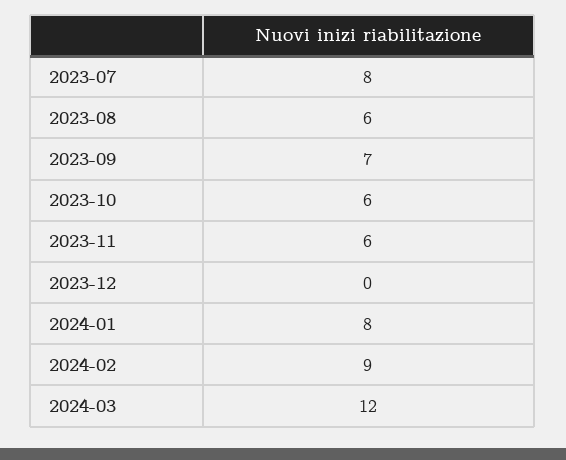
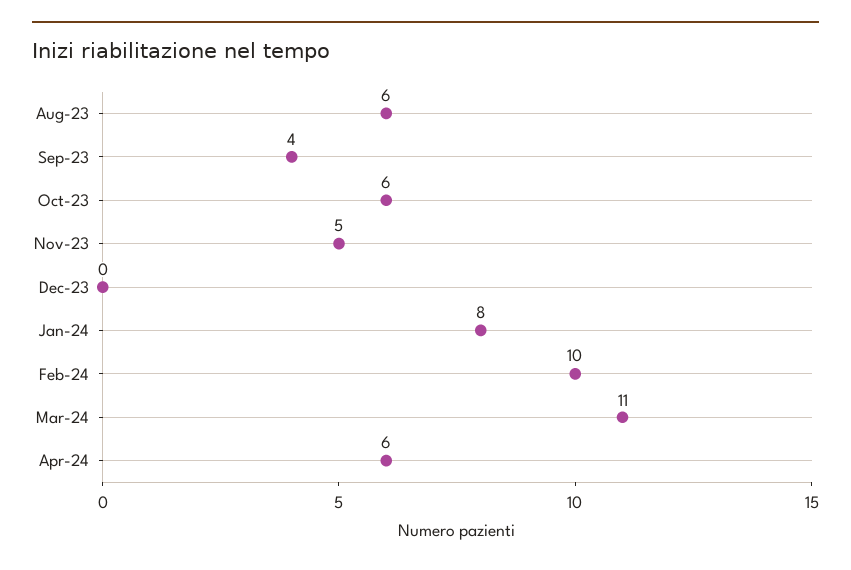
2023-07: 8 -> none
2023-09: 7 -> 4
2023-11: 6 -> 5
2024-02: 9 -> 10
2024-03: 12 -> 11
Apr-24: none -> 6

